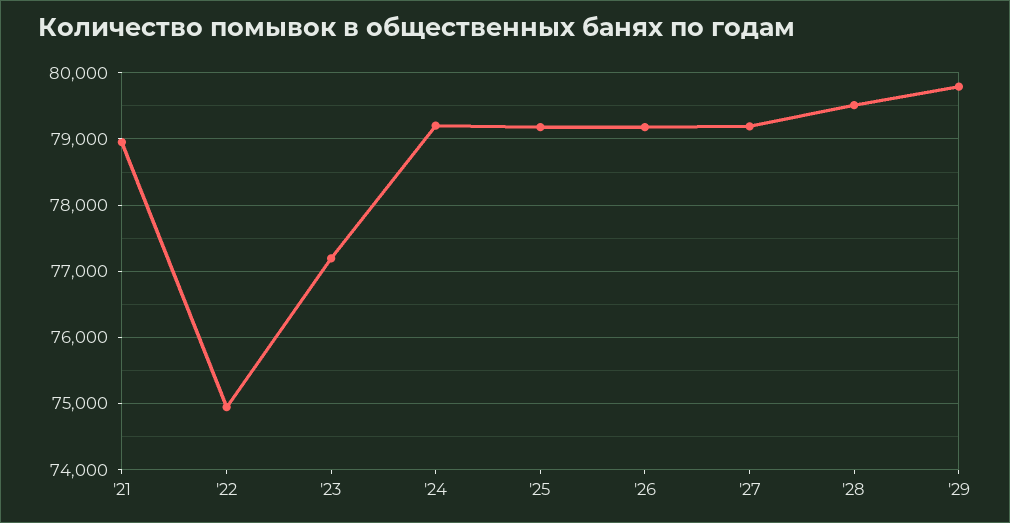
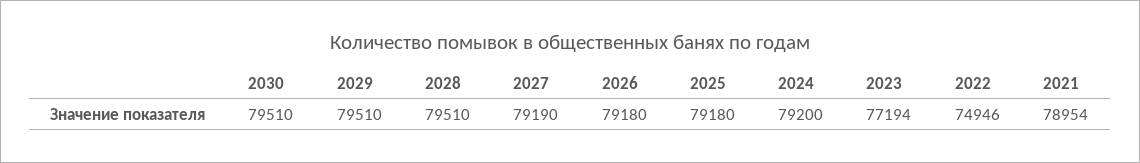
'29: 79800 -> 79510
2030: none -> 79510

